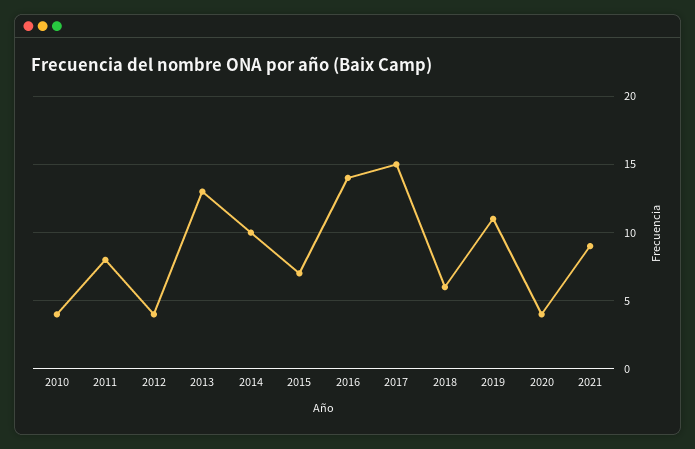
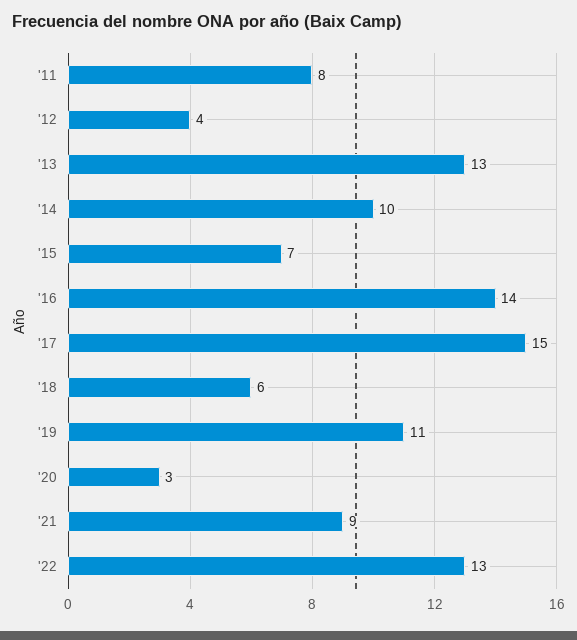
2010: 4 -> none
2020: 4 -> 3
'22: none -> 13

